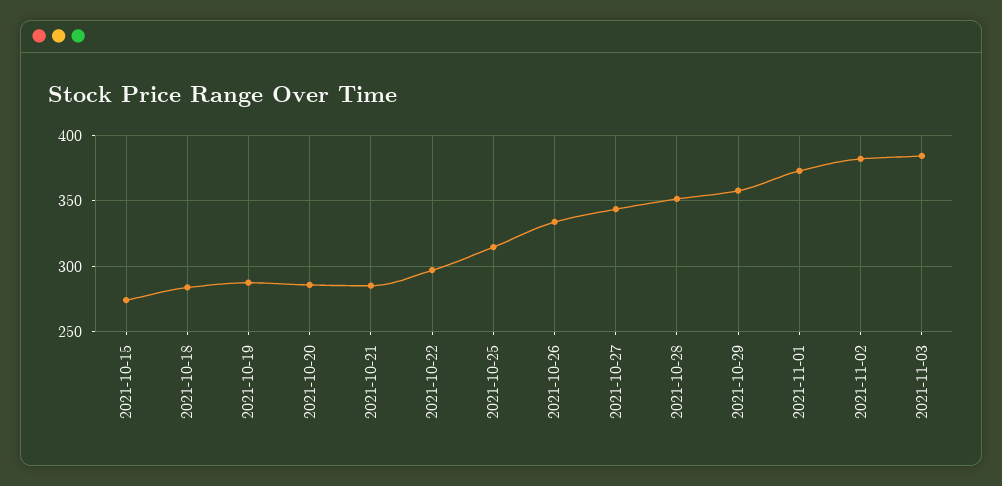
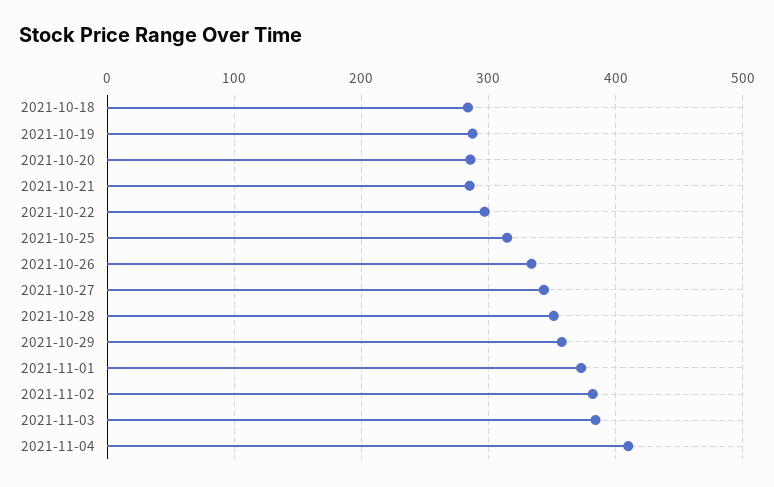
2021-10-15: 275 -> none
2021-11-04: none -> 410

